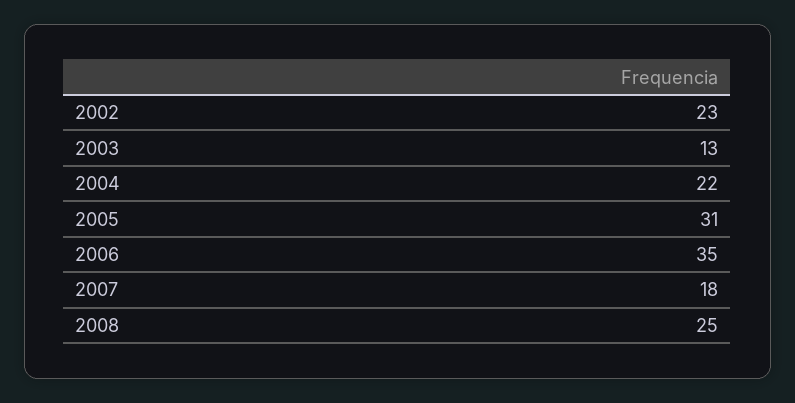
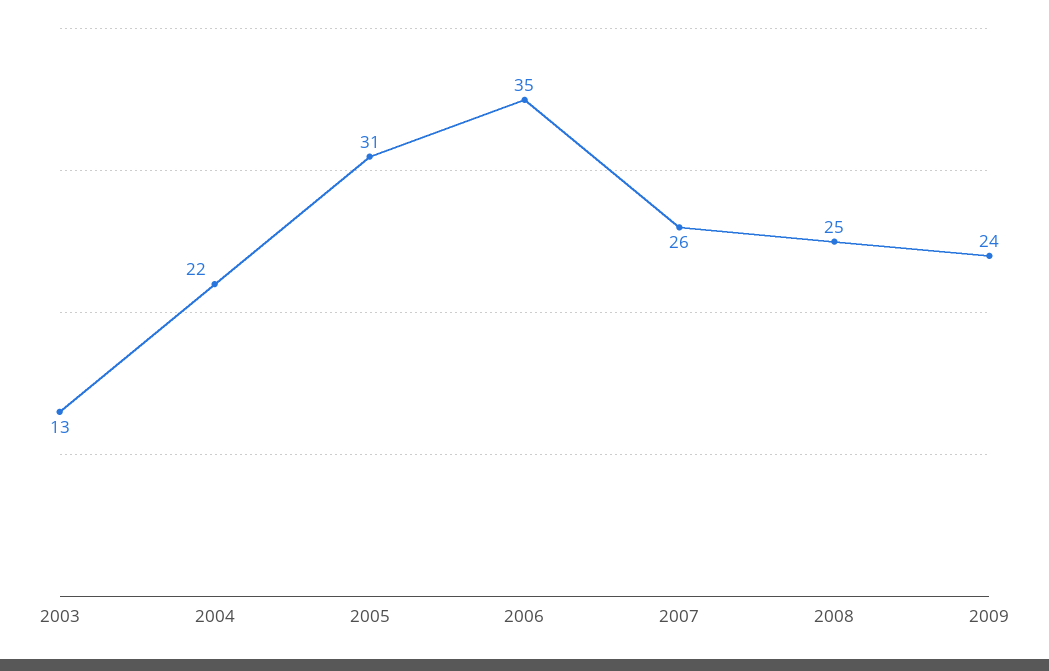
2002: 23 -> none
2007: 18 -> 26
2009: none -> 24

